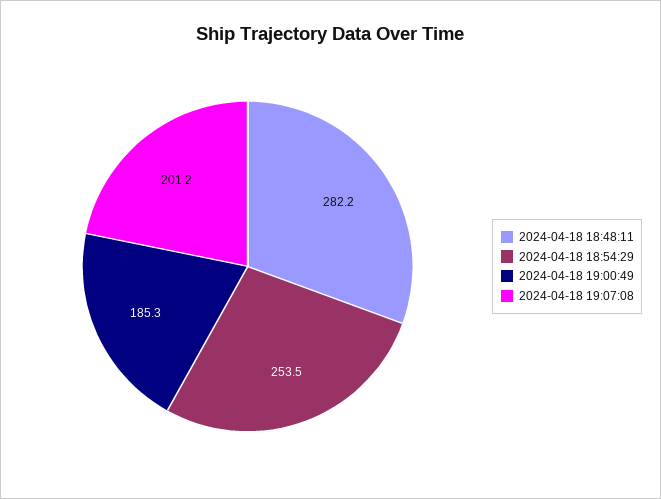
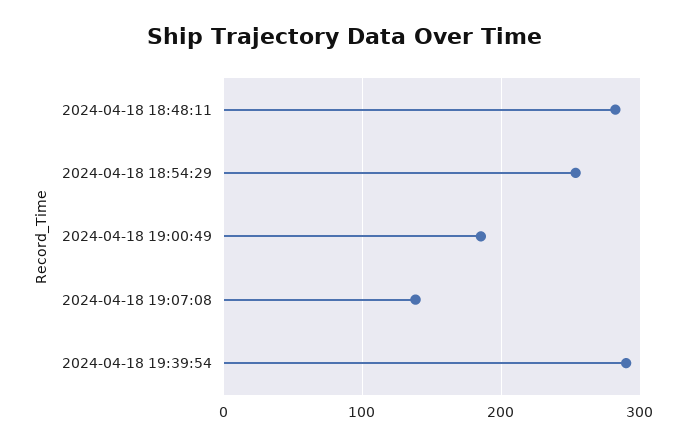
2024-04-18 19:07:08: 201.2 -> 140
2024-04-18 19:39:54: none -> 290

